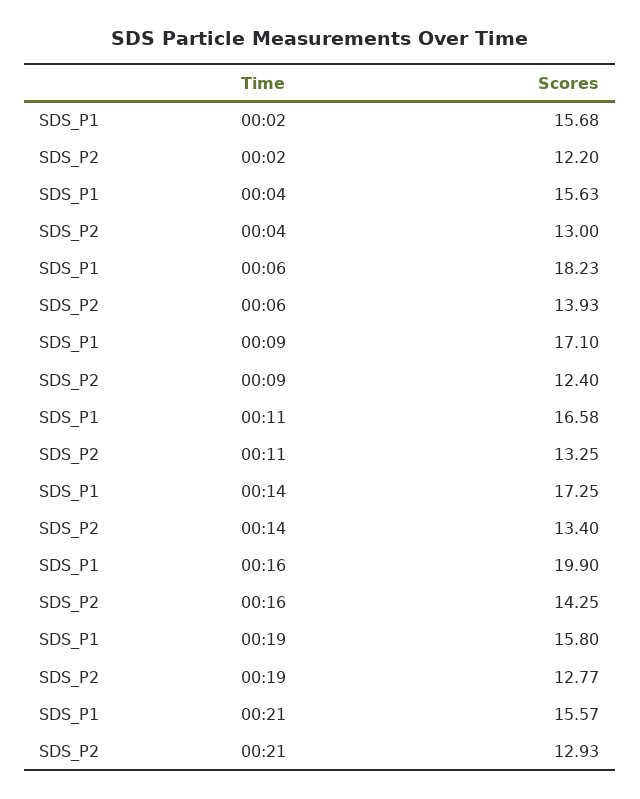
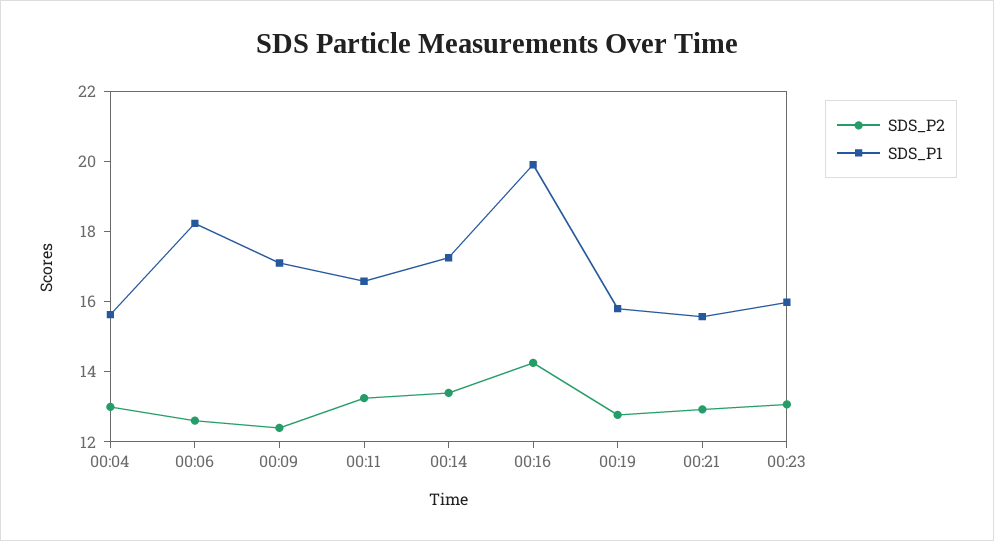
SDS_P1, 00:02: 15.68 -> none
SDS_P2, 00:02: 12.2 -> none
SDS_P2, 00:06: 13.93 -> 12.5
SDS_P2, 00:23: none -> 13
SDS_P1, 00:23: none -> 16

